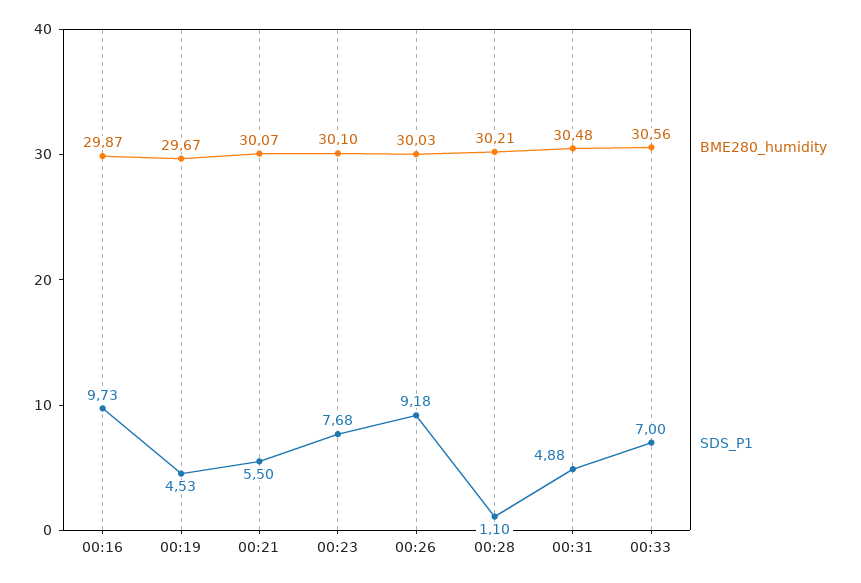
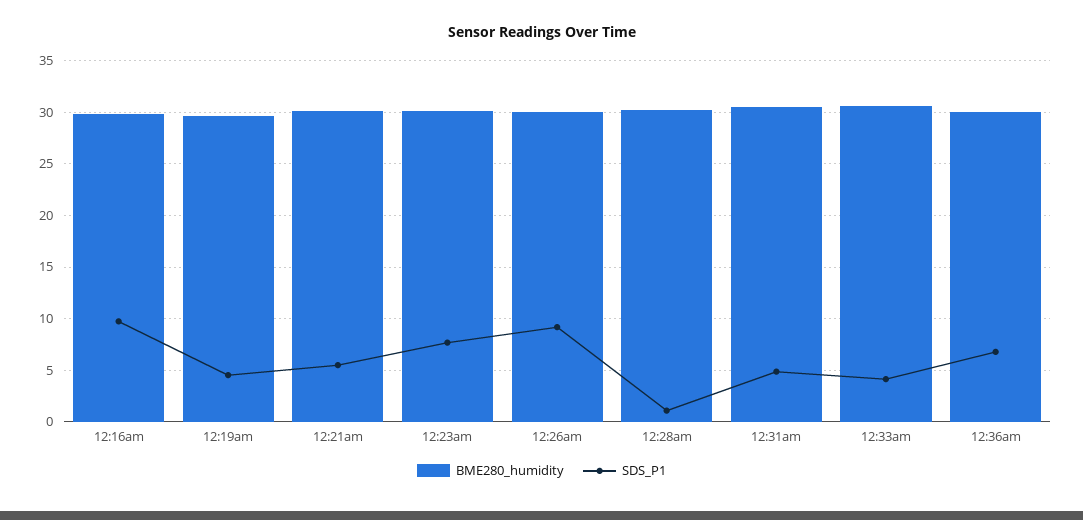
SDS_P1, 00:33: 7 -> 4
BME280_humidity, 12:36am: none -> 30
SDS_P1, 12:36am: none -> 7

